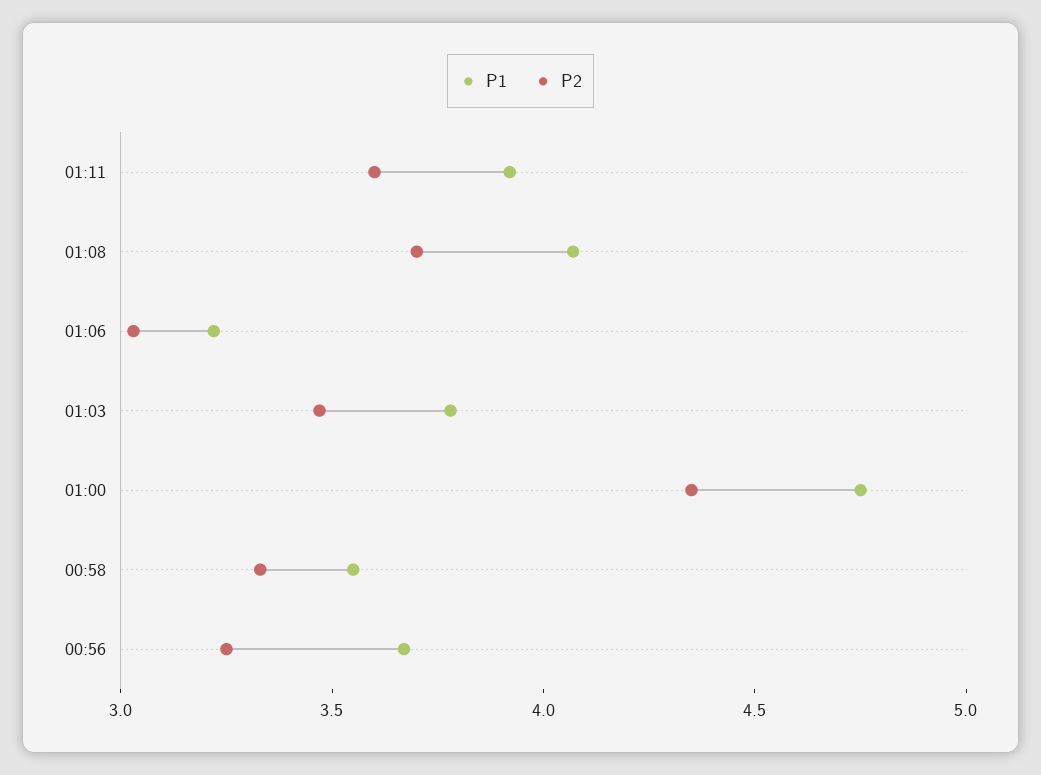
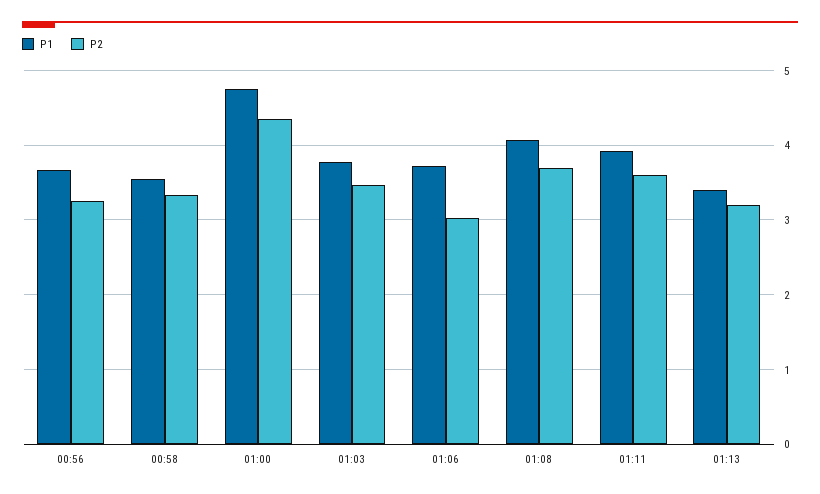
P1, 01:06: 3.2 -> 3.7
P1, 01:13: none -> 3.4
P2, 01:13: none -> 3.2

